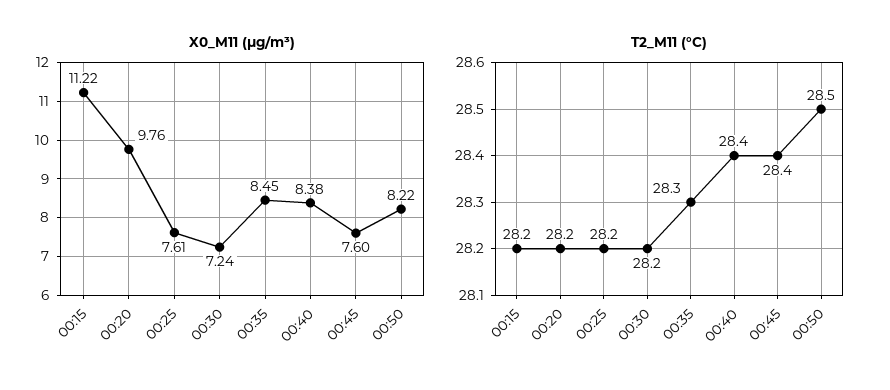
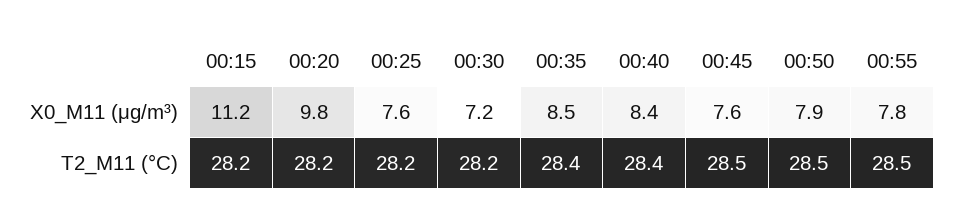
X0_M11 (μg/m³), 00:50: 8.22 -> 7.9
T2_M11 (°C), 00:35: 28.3 -> 28.4
T2_M11 (°C), 00:45: 28.4 -> 28.5
X0_M11 (μg/m³), 00:55: none -> 7.8
T2_M11 (°C), 00:55: none -> 28.5

